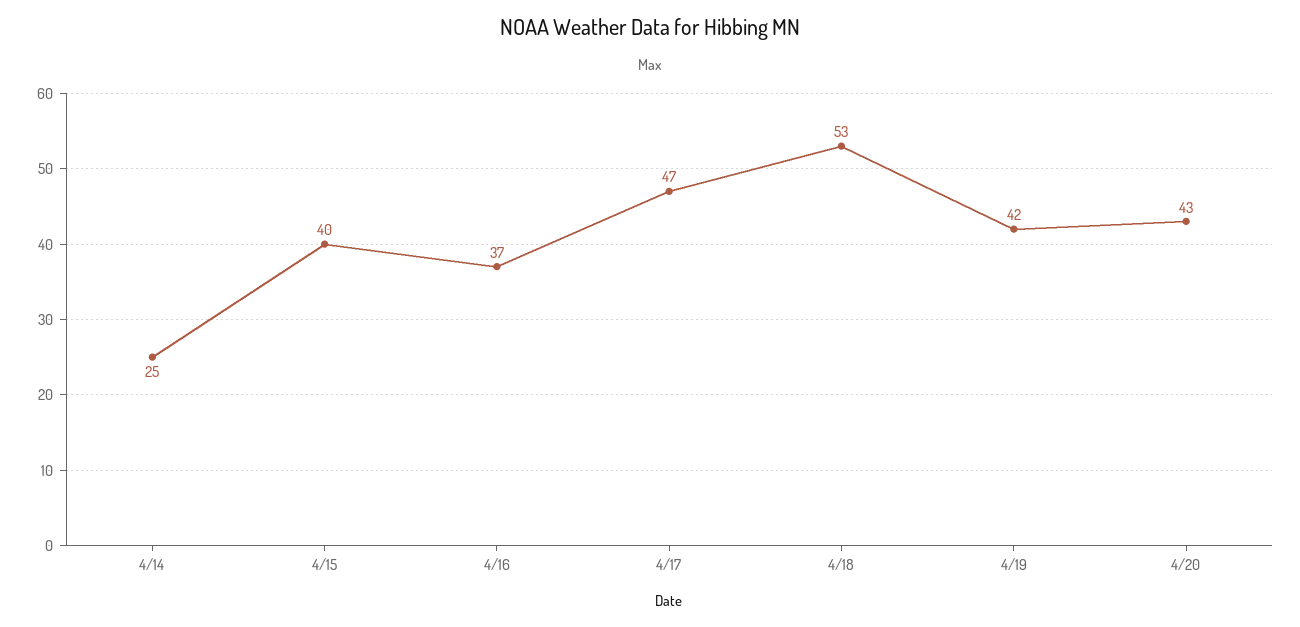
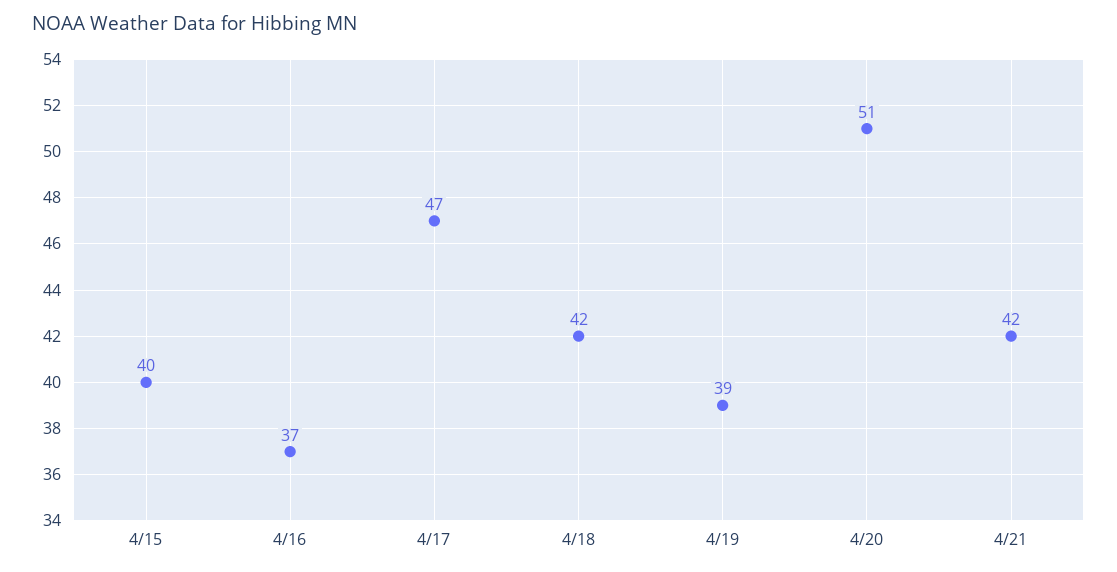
4/14: 25 -> none
4/18: 53 -> 42
4/19: 42 -> 39
4/20: 43 -> 51
4/21: none -> 42

